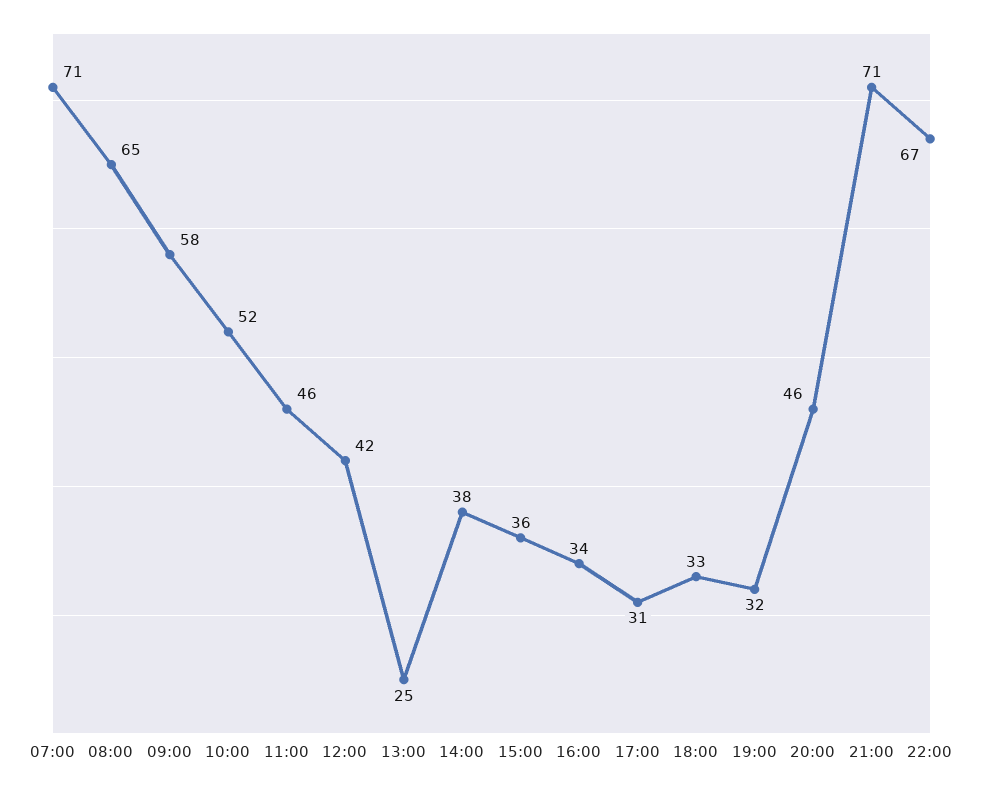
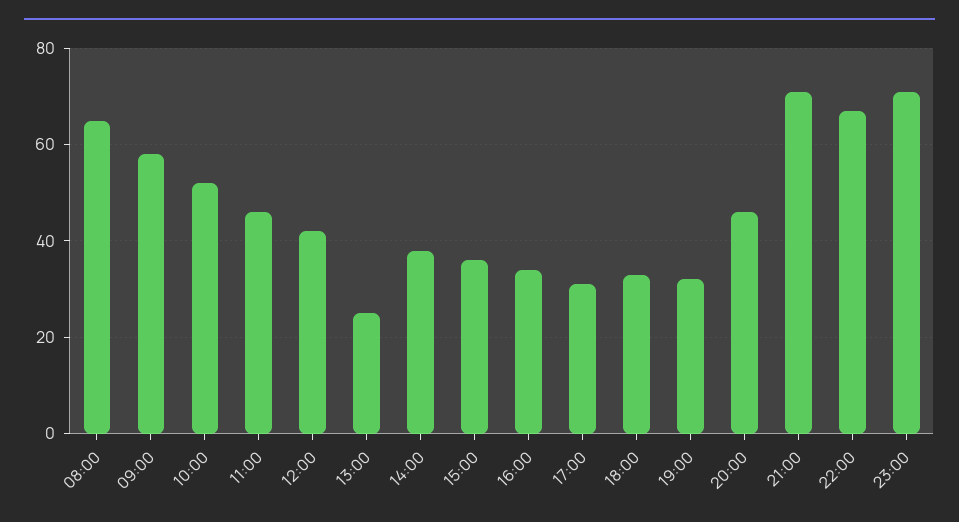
07:00: 71 -> none
23:00: none -> 70

